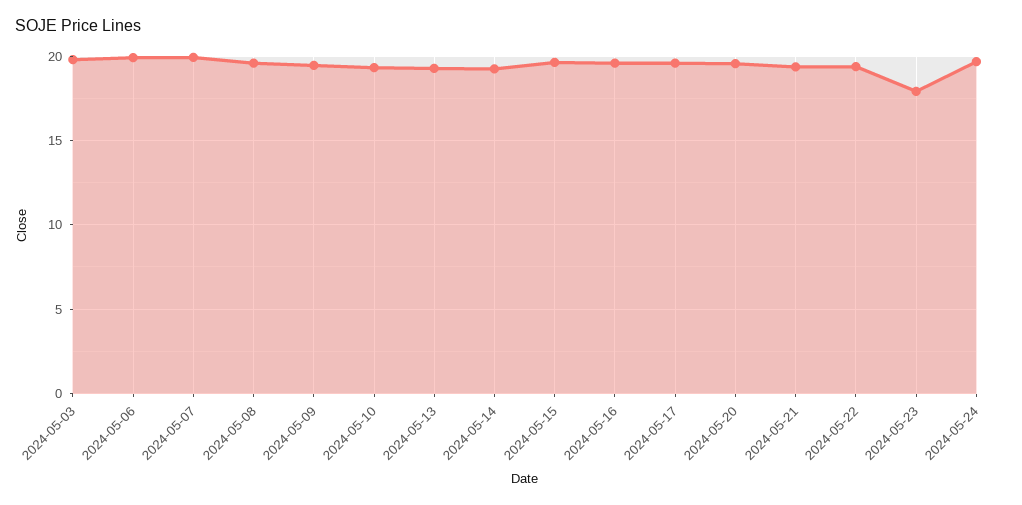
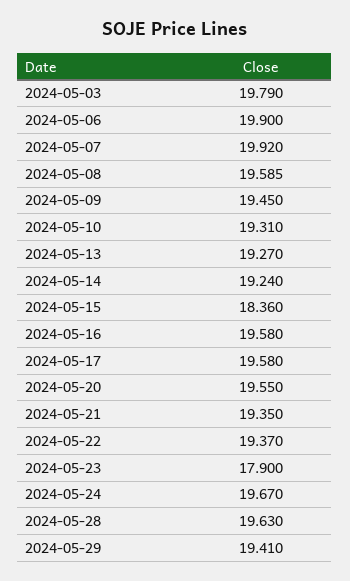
2024-05-15: 19.5 -> 18.36
2024-05-28: none -> 19.63
2024-05-29: none -> 19.41

